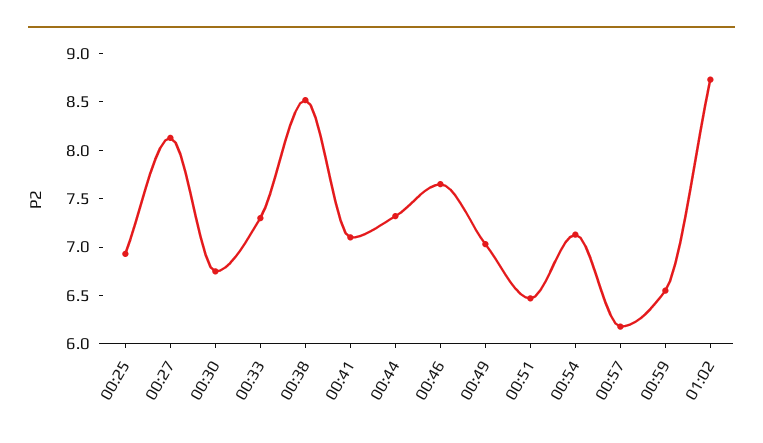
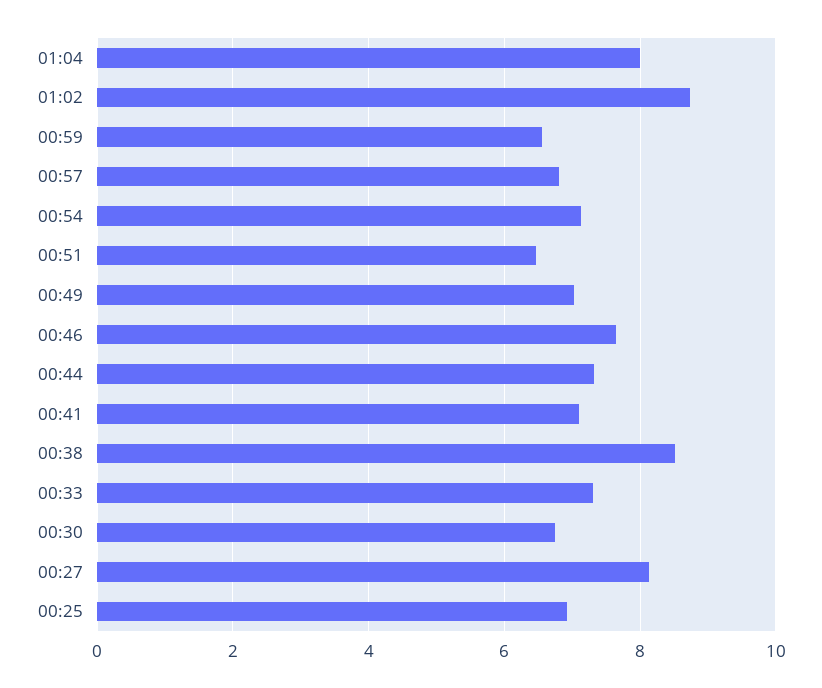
00:57: 6.2 -> 6.8
01:04: none -> 8

